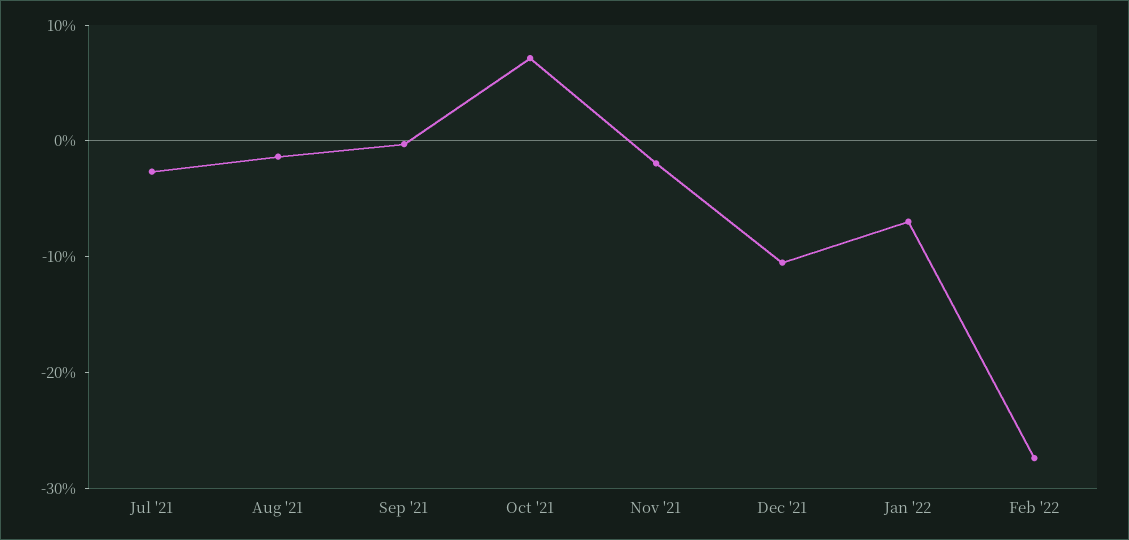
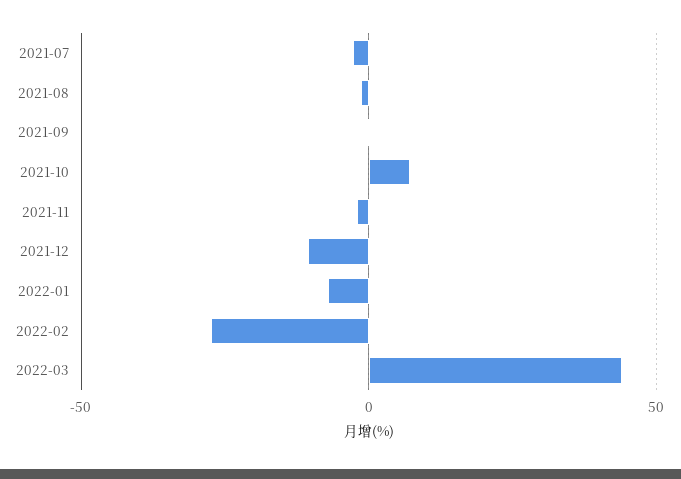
2022-03: none -> 45

